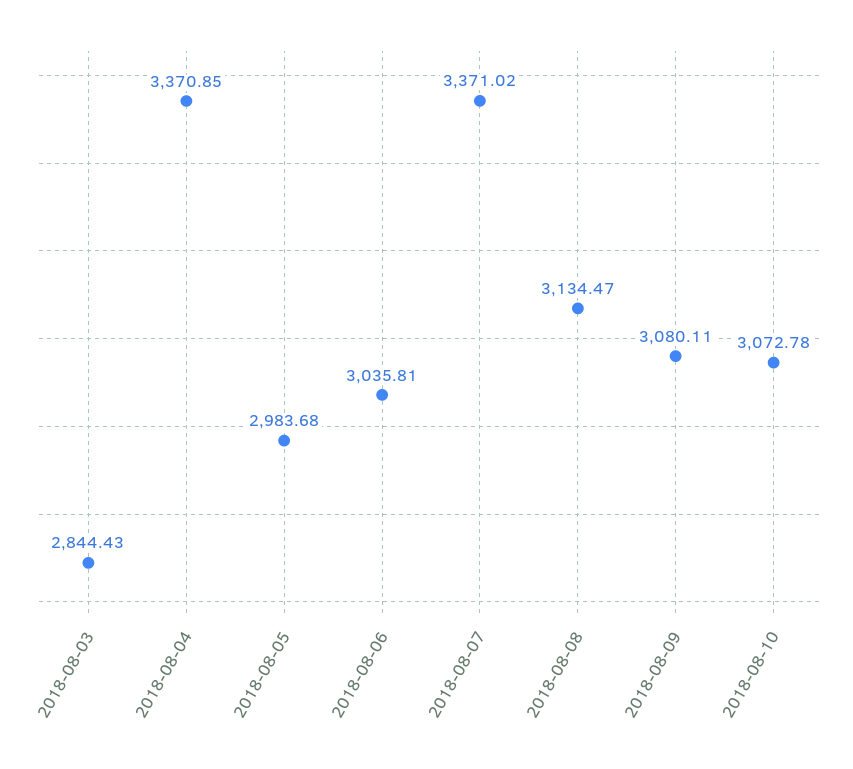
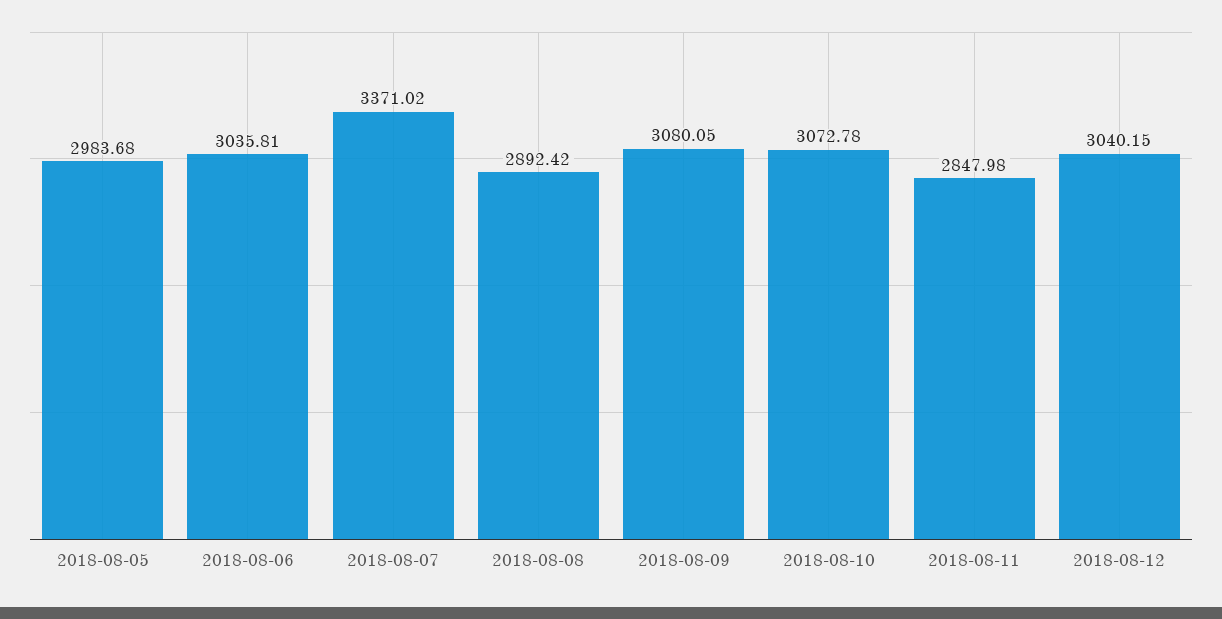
2018-08-03: 2844.43 -> none
2018-08-04: 3370.85 -> none
2018-08-08: 3134.47 -> 2892.42
2018-08-09: 3080.11 -> 3080.05
2018-08-11: none -> 2847.98
2018-08-12: none -> 3040.15

